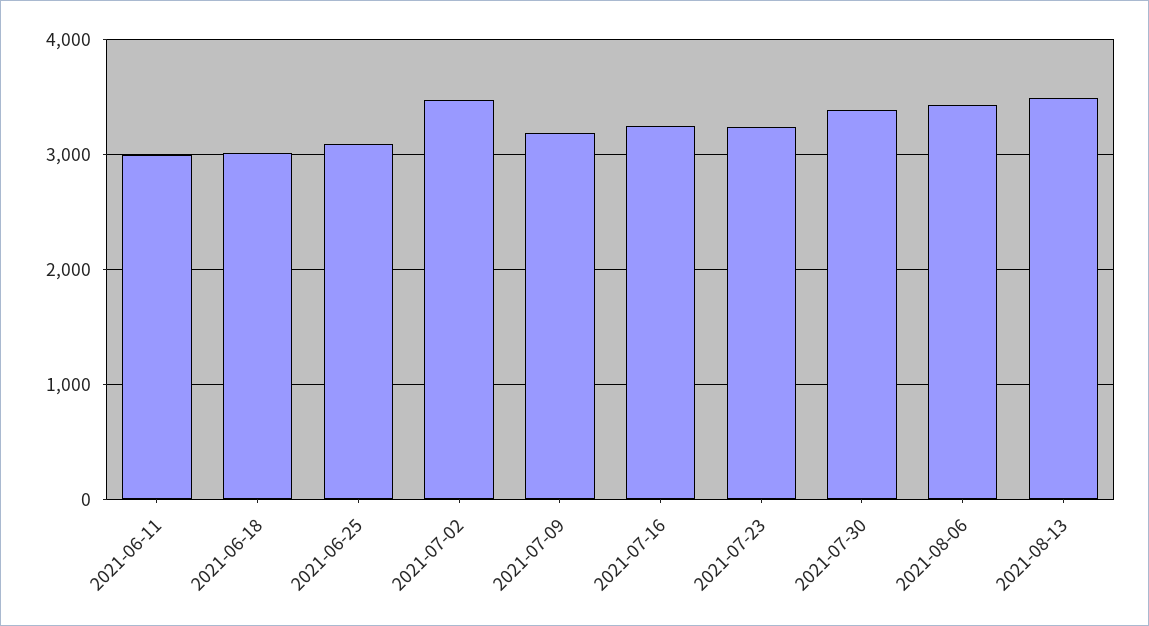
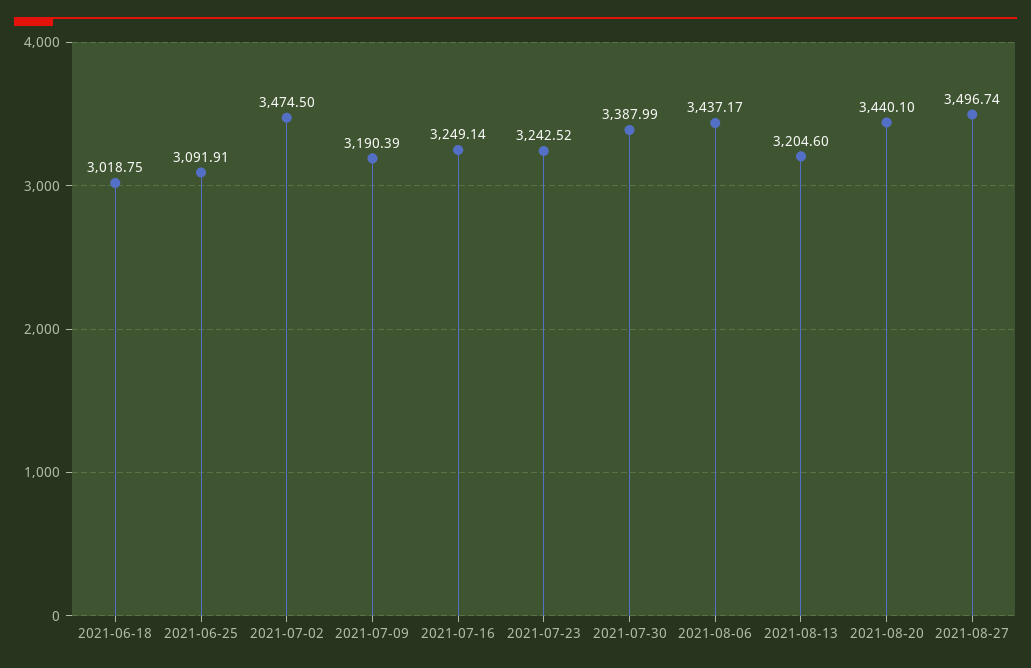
2021-06-11: 3000 -> none
2021-08-13: 3500 -> 3204.6
2021-08-20: none -> 3440.1
2021-08-27: none -> 3496.74

